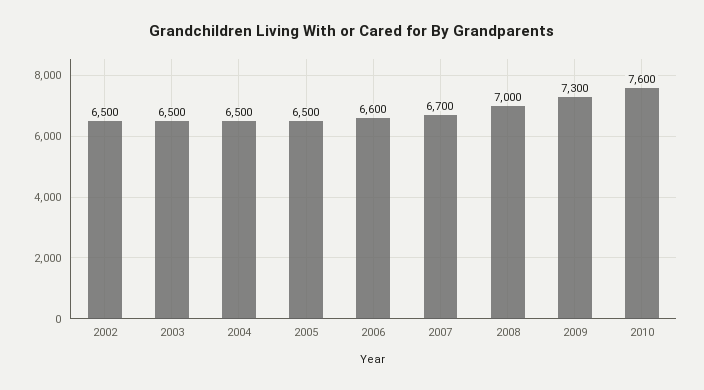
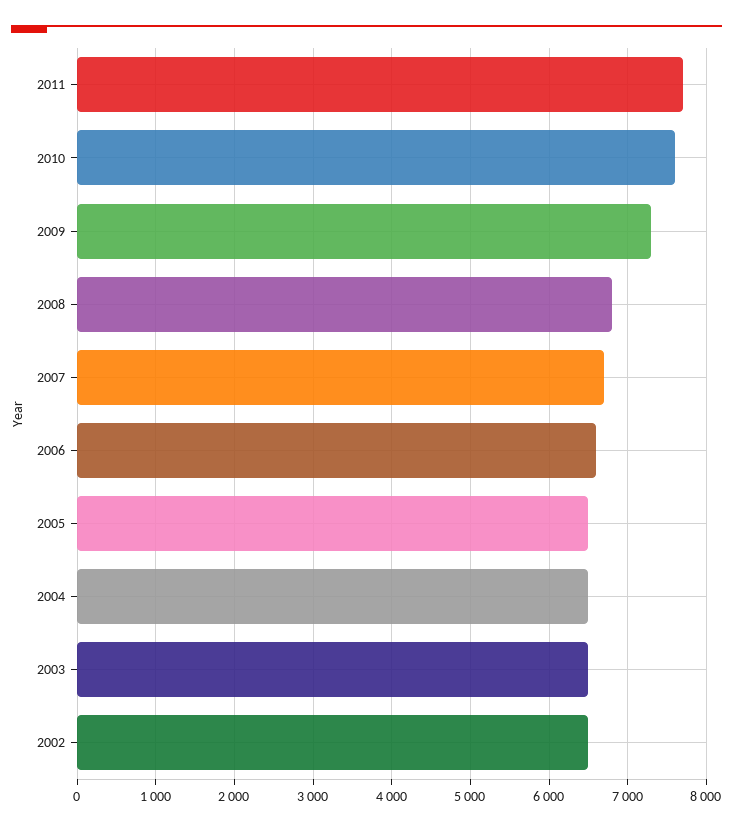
2008: 7000 -> 6800
2011: none -> 7700

